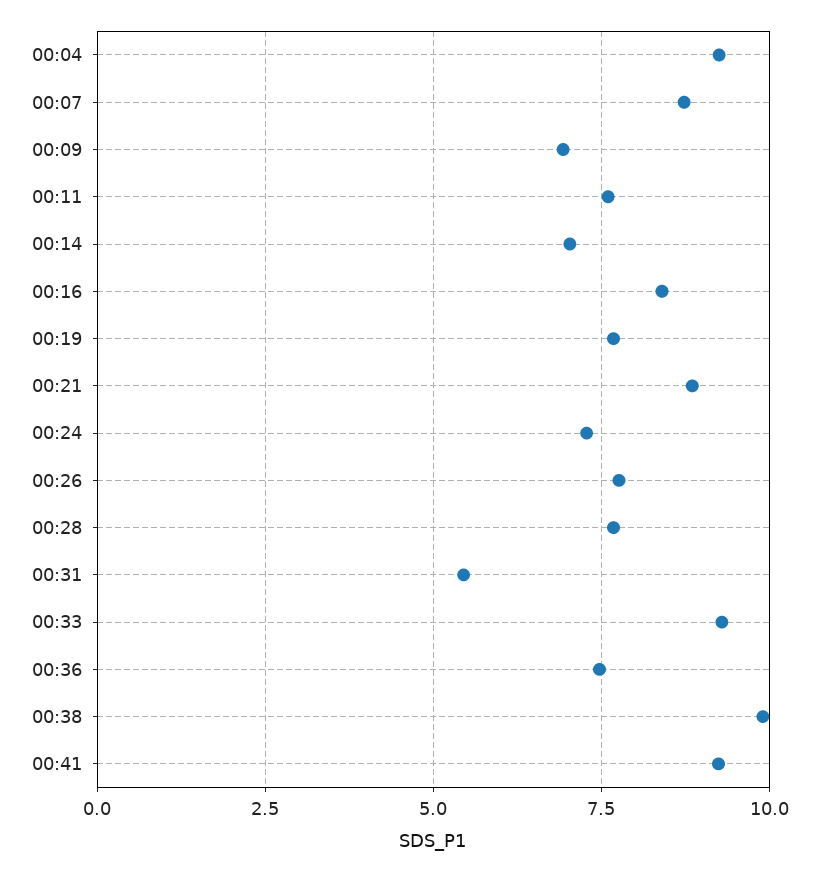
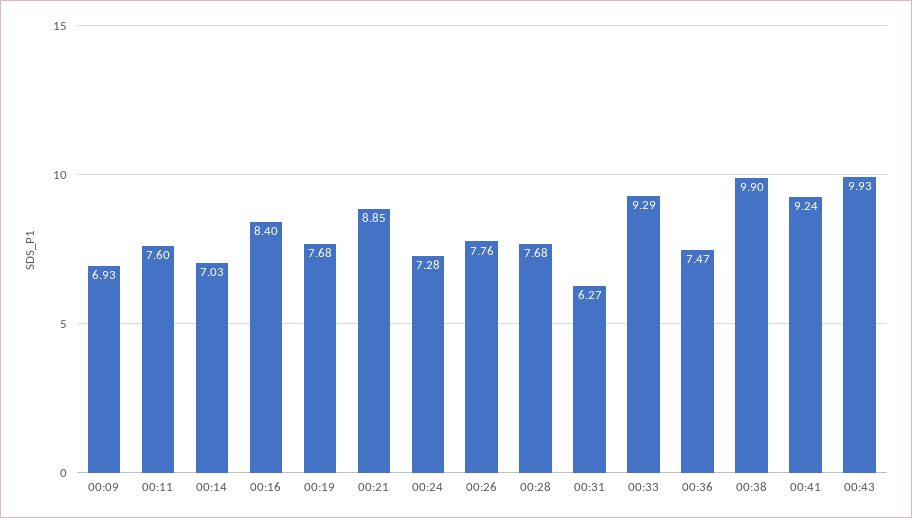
00:04: 9.25 -> none
00:07: 8.75 -> none
00:31: 5.5 -> 6.27
00:43: none -> 9.93

